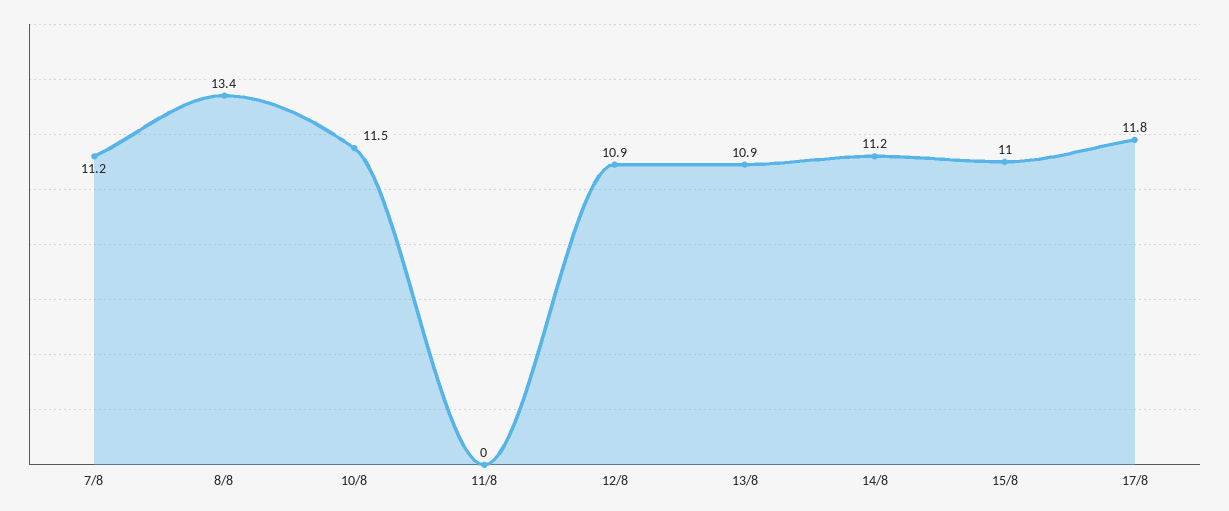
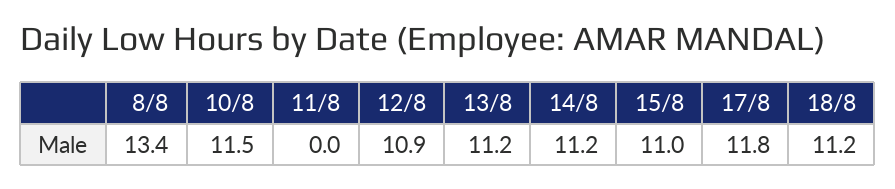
7/8: 11.2 -> none
13/8: 10.9 -> 11.2
18/8: none -> 11.2

